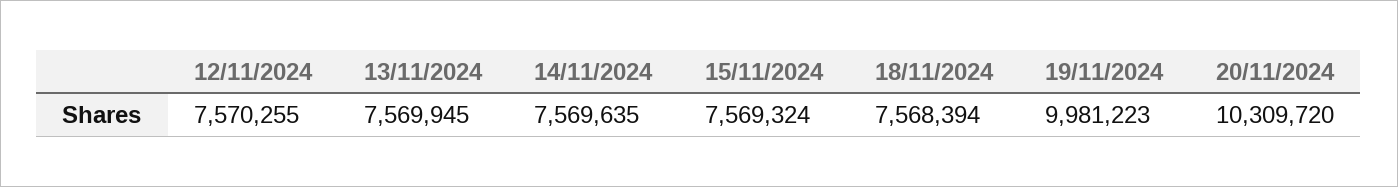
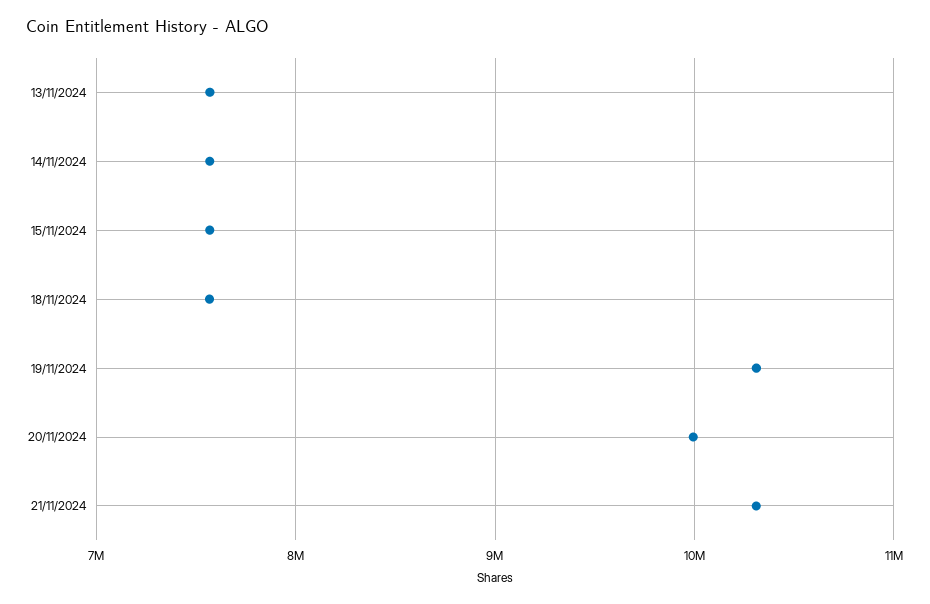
12/11/2024: 7570255 -> none
19/11/2024: 9981223 -> 10300000
20/11/2024: 10309720 -> 10000000
21/11/2024: none -> 10300000

